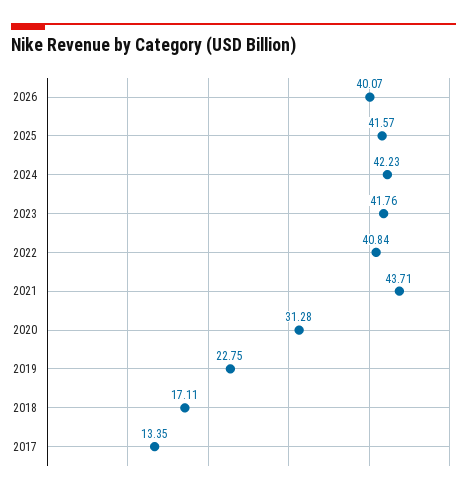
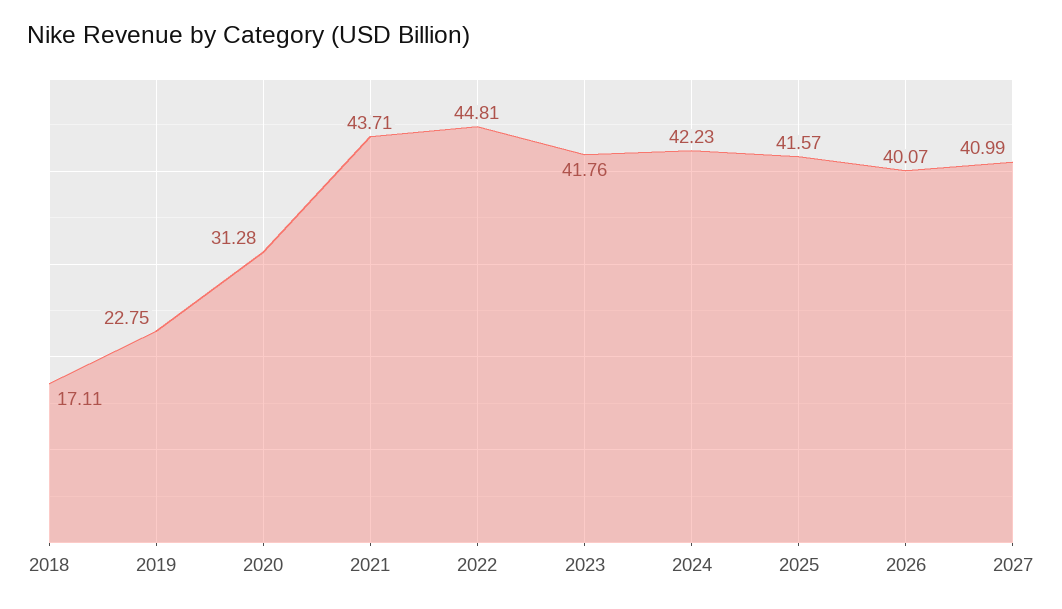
2022: 40.84 -> 44.81
2017: 13.35 -> none
2027: none -> 40.99

